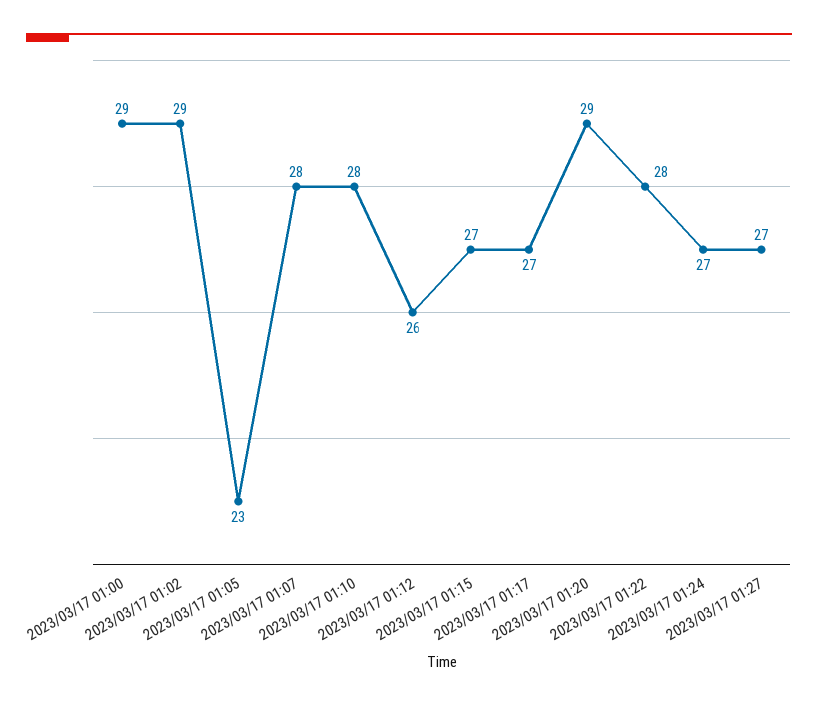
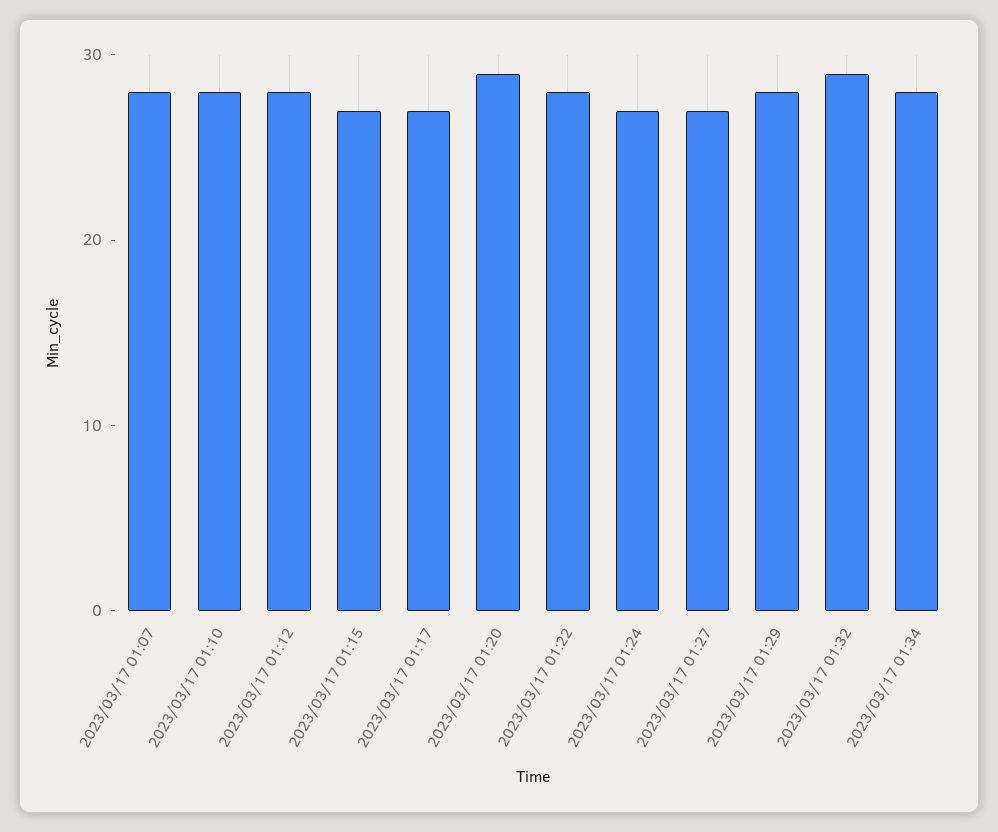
2023/03/17 01:00: 29 -> none
2023/03/17 01:02: 29 -> none
2023/03/17 01:05: 23 -> none
2023/03/17 01:12: 26 -> 28
2023/03/17 01:29: none -> 28
2023/03/17 01:32: none -> 29
2023/03/17 01:34: none -> 28

